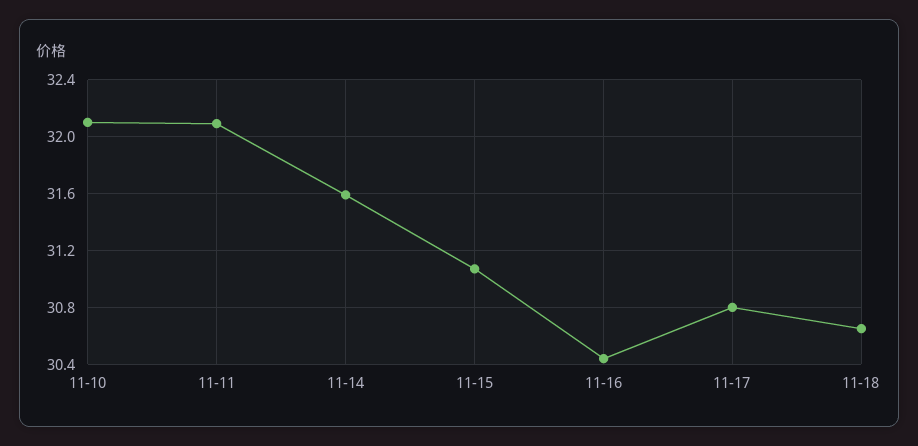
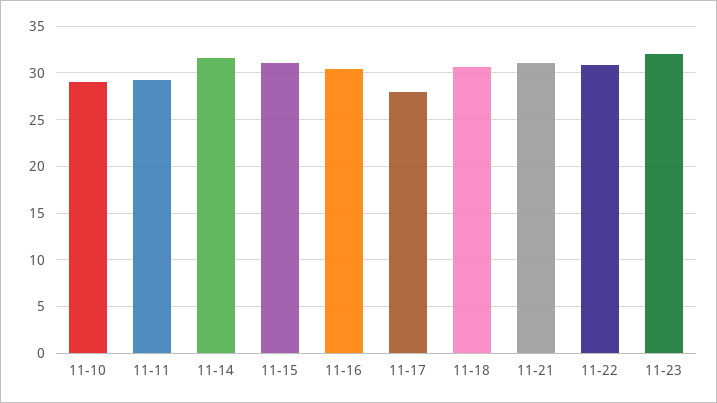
11-10: 32.1 -> 29
11-11: 32.1 -> 29
11-17: 30.8 -> 28
11-21: none -> 31
11-22: none -> 31
11-23: none -> 32

